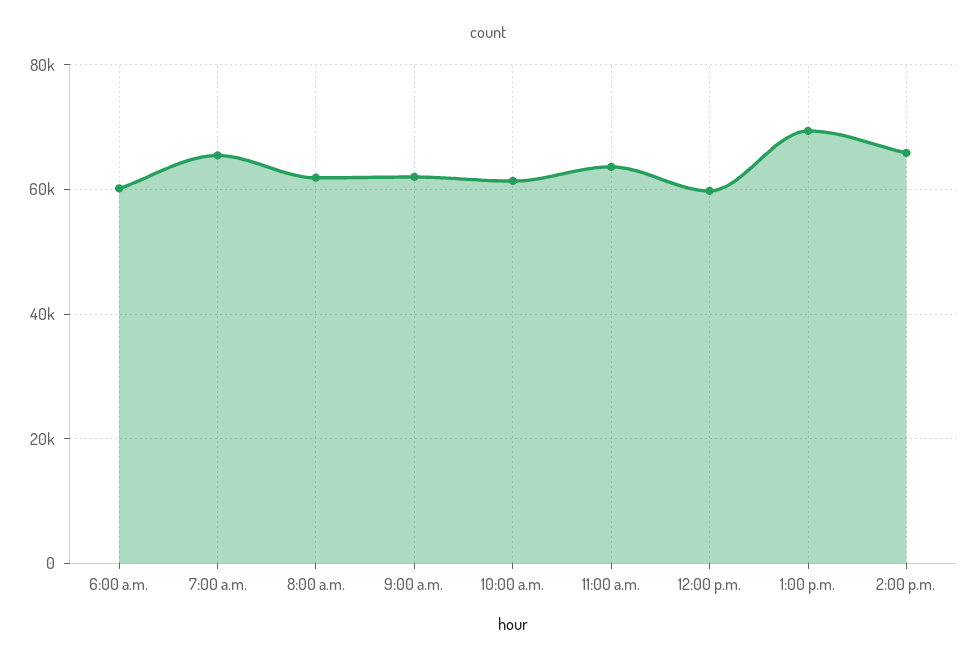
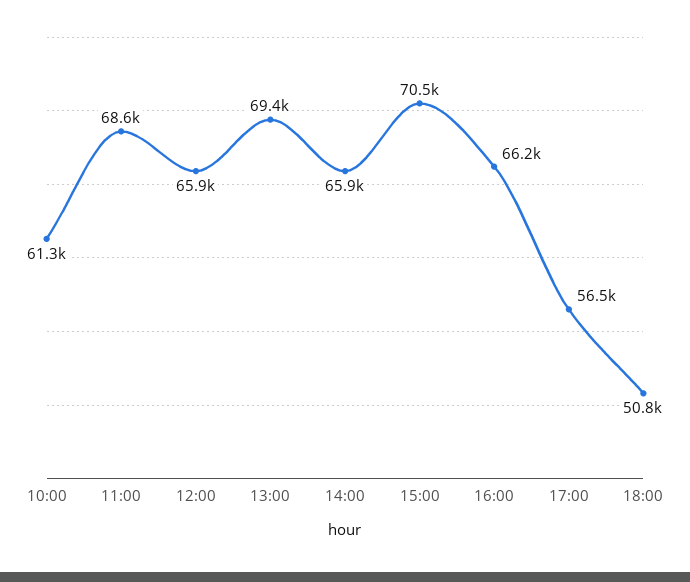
6:00 a.m.: 60000 -> none
7:00 a.m.: 66000 -> none
8:00 a.m.: 62000 -> none
9:00 a.m.: 62000 -> none
11:00 a.m.: 64000 -> 68600
12:00 p.m.: 60000 -> 65900
15:00: none -> 70500
16:00: none -> 66200
17:00: none -> 56500
18:00: none -> 50800

